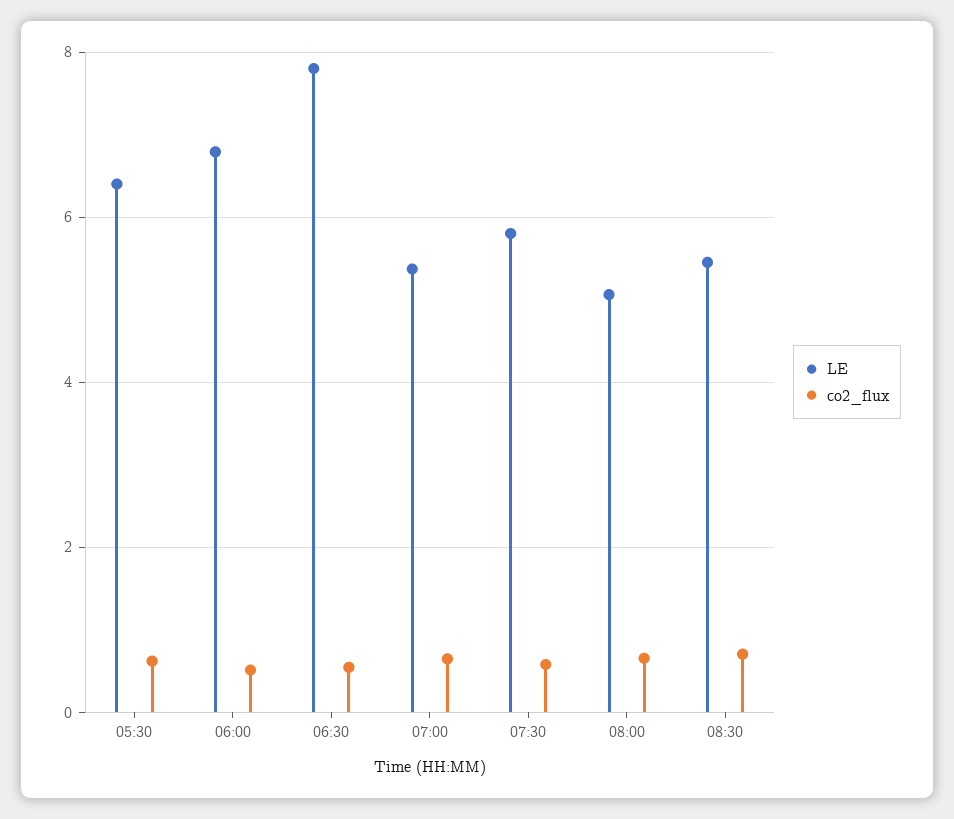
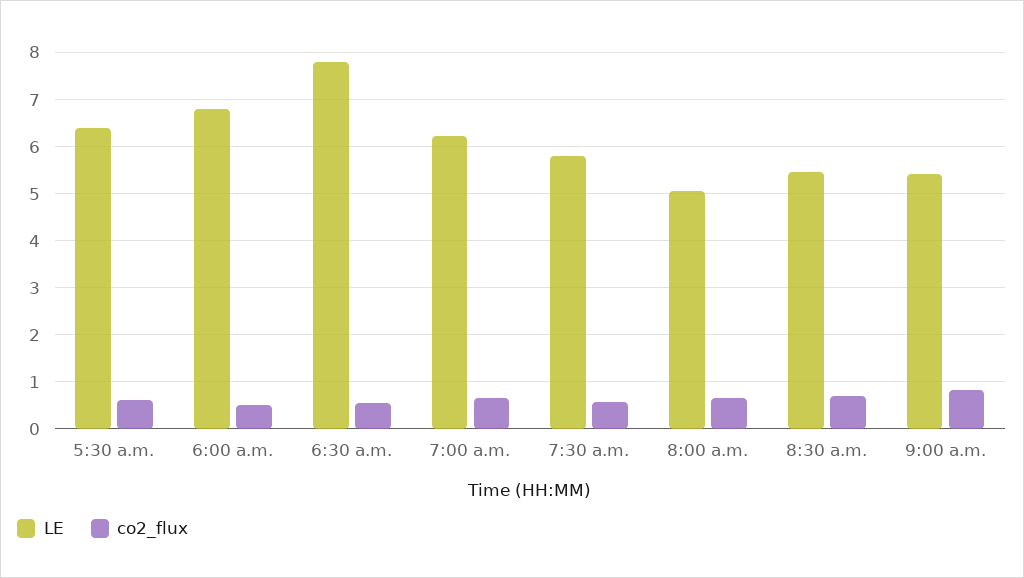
LE, 07:00: 5.4 -> 6.2
LE, 9:00 a.m.: none -> 5.4
co2_flux, 9:00 a.m.: none -> 0.8

